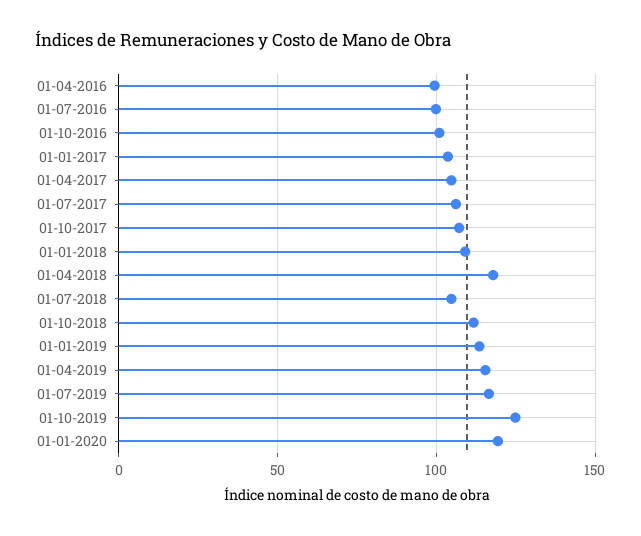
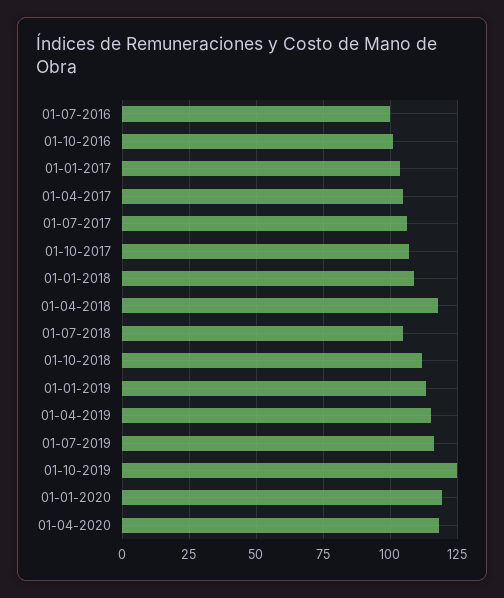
01-04-2016: 100 -> none
01-04-2020: none -> 117.5

